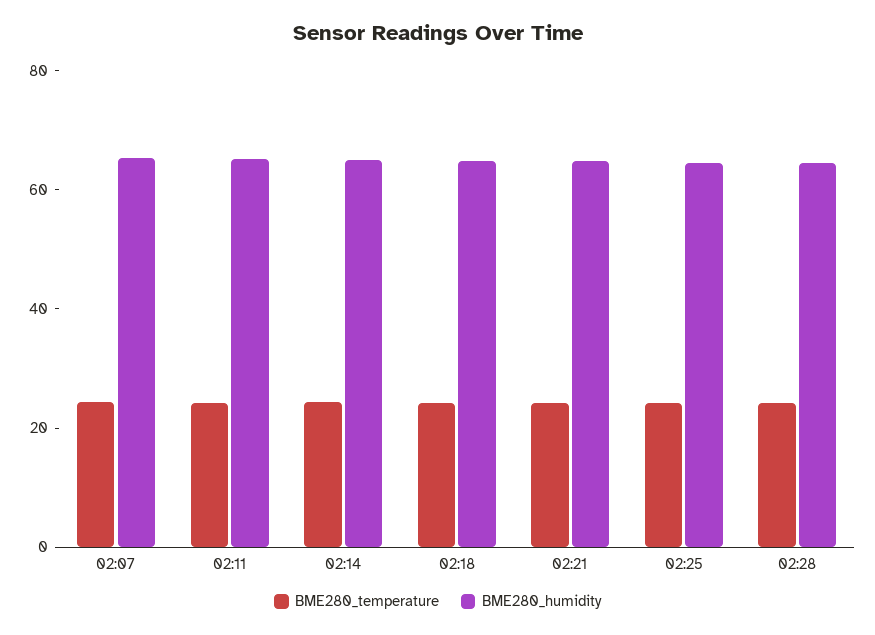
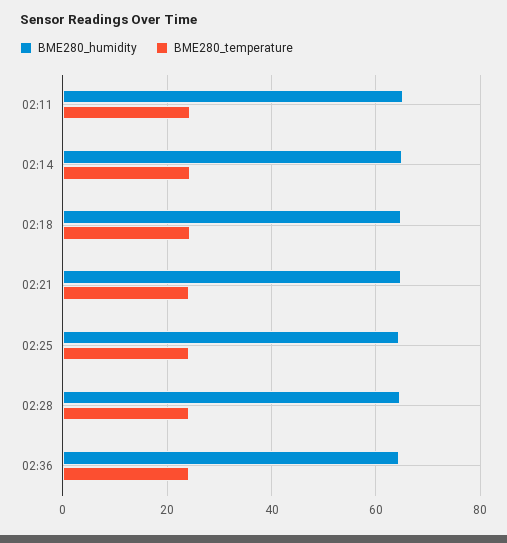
BME280_temperature, 02:07: 25 -> none
BME280_humidity, 02:07: 65 -> none
BME280_humidity, 02:36: none -> 64
BME280_temperature, 02:36: none -> 24

